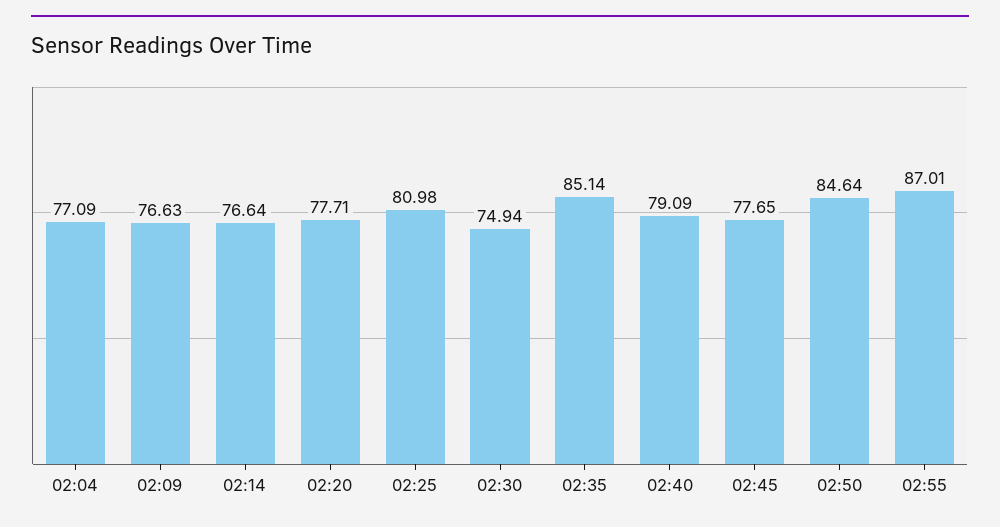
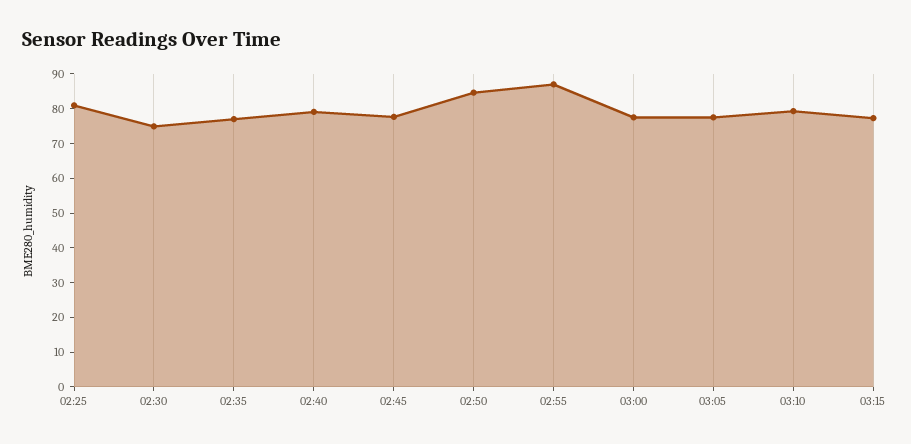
02:04: 77.09 -> none
02:09: 76.63 -> none
02:14: 76.64 -> none
02:20: 77.71 -> none
02:35: 85.14 -> 77.5
03:00: none -> 77.5
03:05: none -> 77.5
03:10: none -> 80
03:15: none -> 77.5

